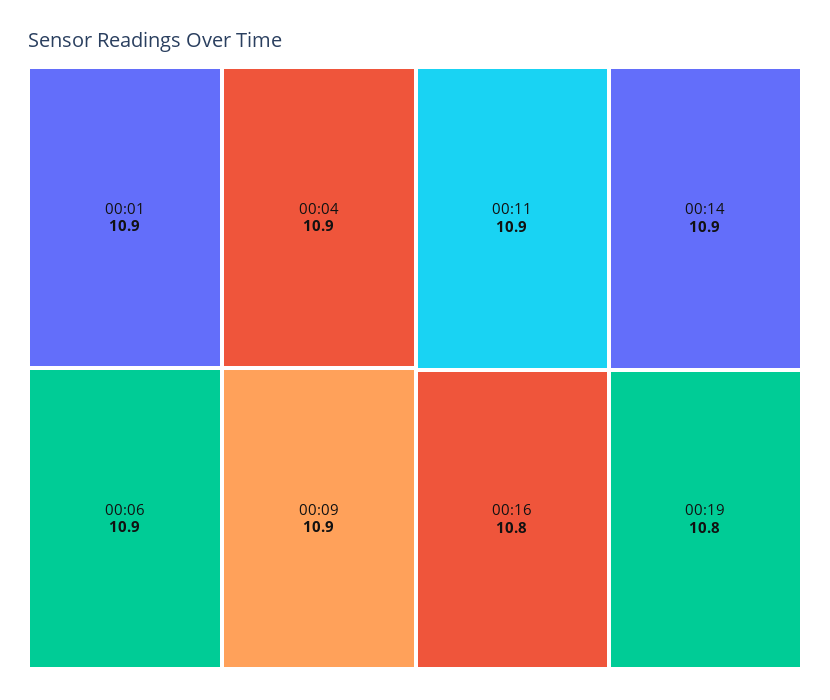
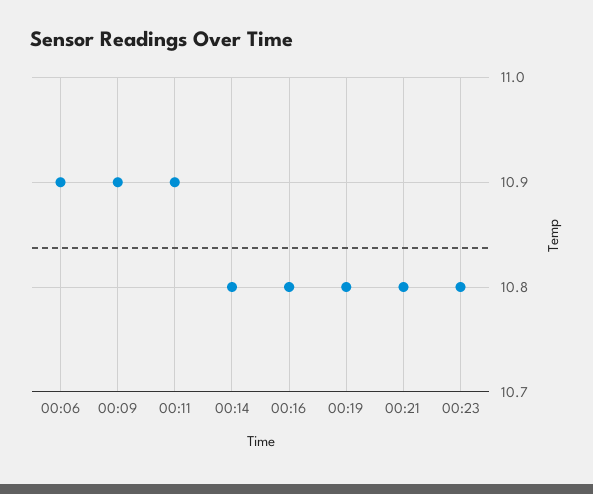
00:01: 10.9 -> none
00:04: 10.9 -> none
00:14: 10.9 -> 10.8
00:21: none -> 10.8
00:23: none -> 10.8

